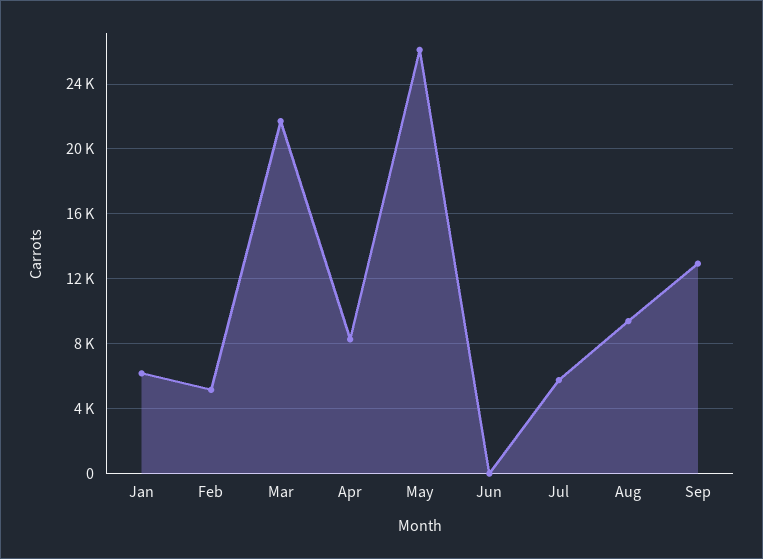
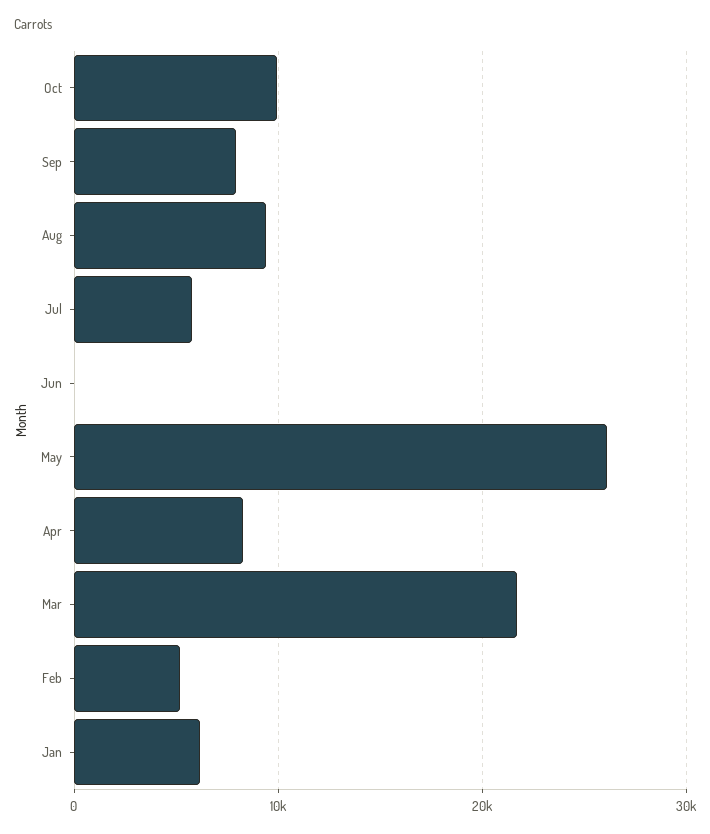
Sep: 13000 -> 8000
Oct: none -> 10000

